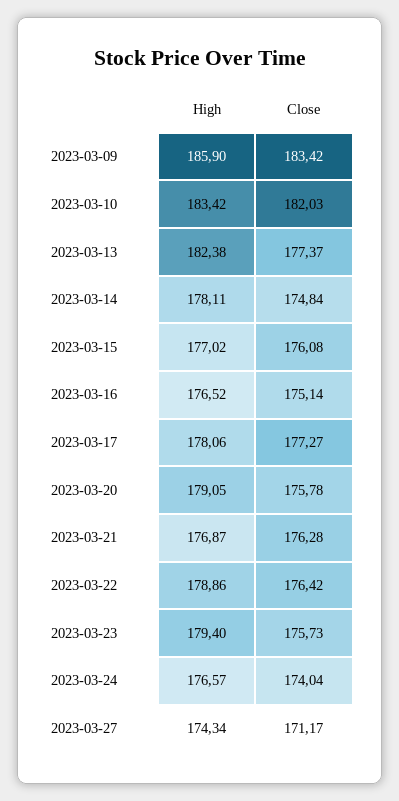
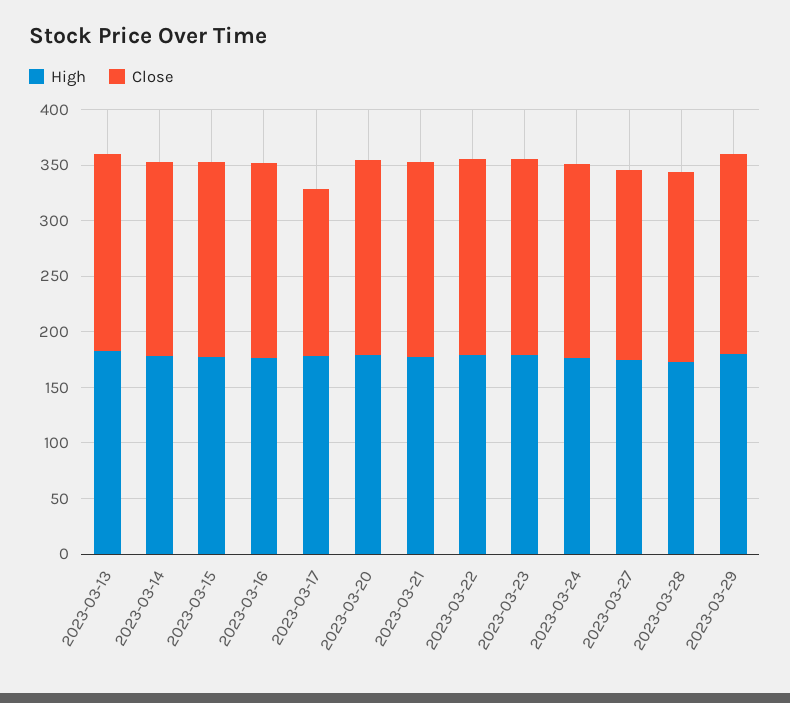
High, 2023-03-09: 185.9 -> none
Close, 2023-03-09: 183.42 -> none
High, 2023-03-10: 183.42 -> none
Close, 2023-03-10: 182.03 -> none
Close, 2023-03-17: 177.27 -> 150
High, 2023-03-28: none -> 170
Close, 2023-03-28: none -> 170
High, 2023-03-29: none -> 180
Close, 2023-03-29: none -> 180

